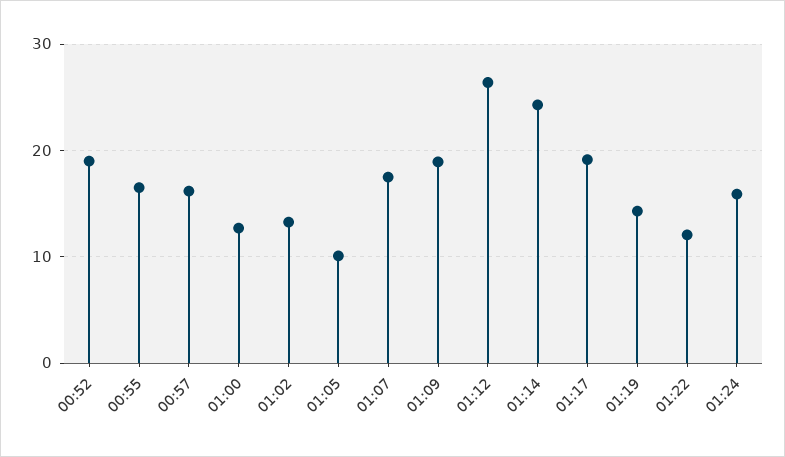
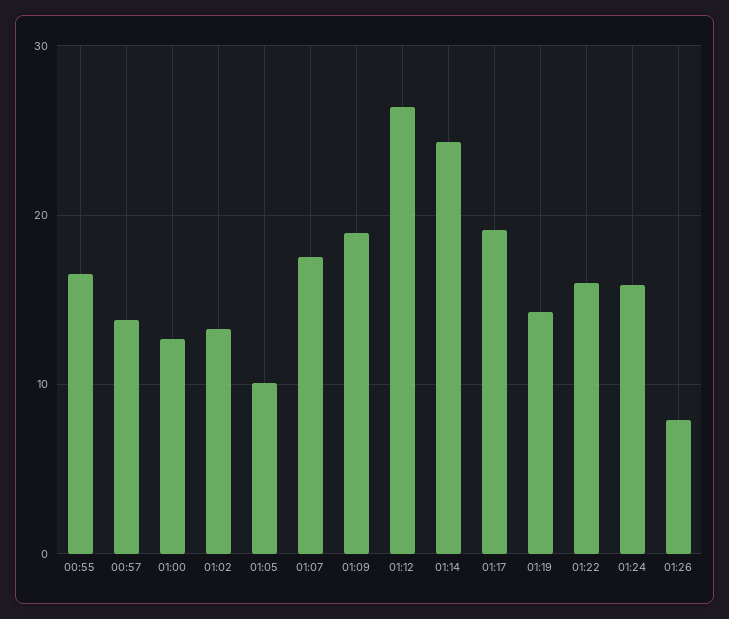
00:52: 19 -> none
00:57: 16 -> 14
01:22: 12 -> 16
01:26: none -> 8

